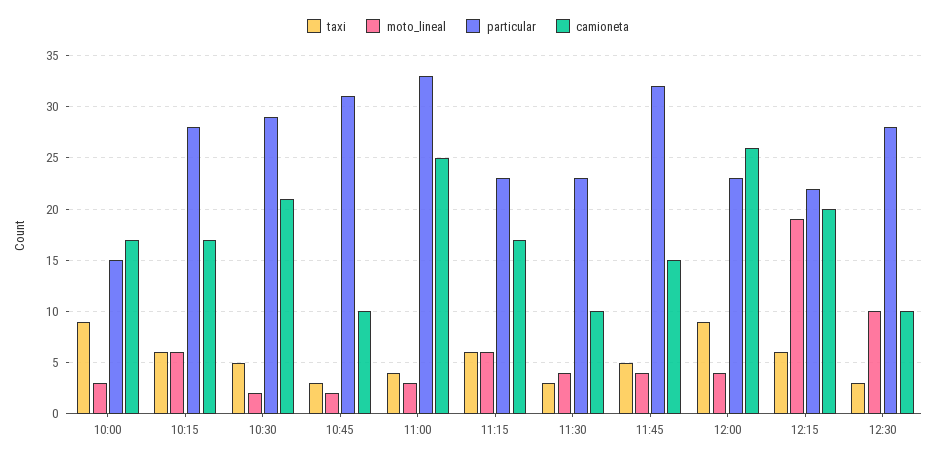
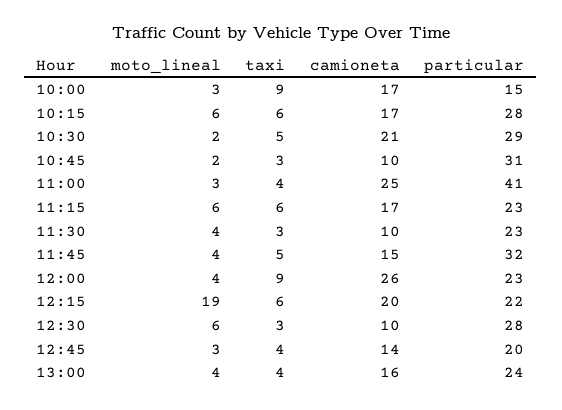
particular, 11:00: 33 -> 41
moto_lineal, 12:30: 10 -> 6
moto_lineal, 12:45: none -> 3
taxi, 12:45: none -> 4
camioneta, 12:45: none -> 14
particular, 12:45: none -> 20
moto_lineal, 13:00: none -> 4
taxi, 13:00: none -> 4
camioneta, 13:00: none -> 16
particular, 13:00: none -> 24

